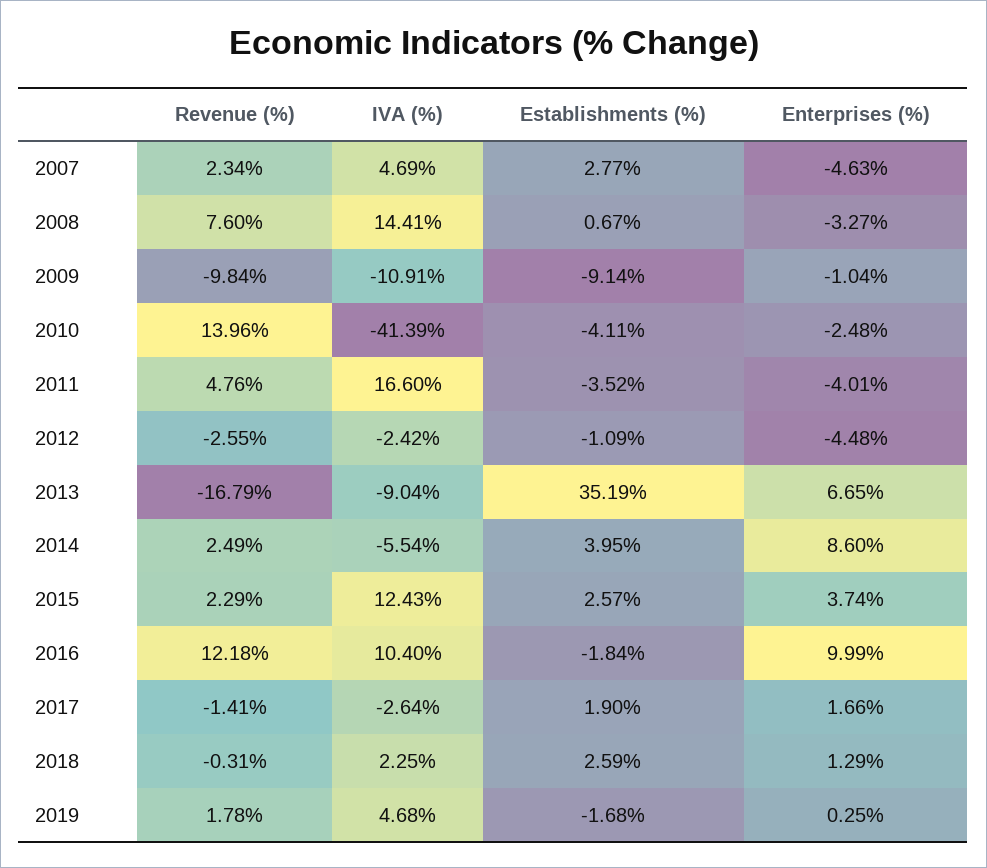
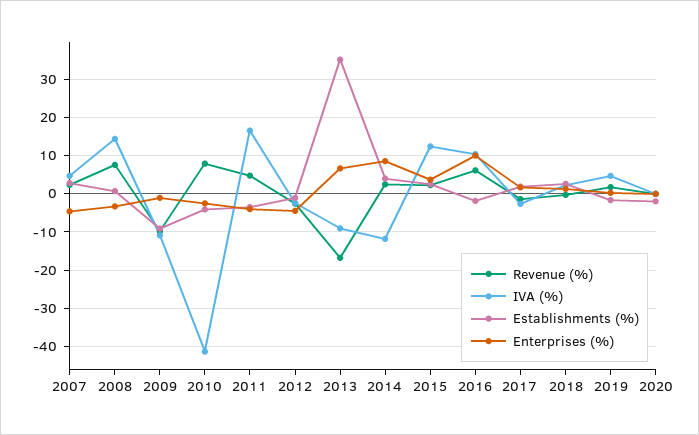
Revenue (%), 2010: 13.96 -> 8
IVA (%), 2014: -5.54 -> -12
Revenue (%), 2016: 12.18 -> 6
Revenue (%), 2020: none -> 0
IVA (%), 2020: none -> 0
Establishments (%), 2020: none -> -2
Enterprises (%), 2020: none -> 0

